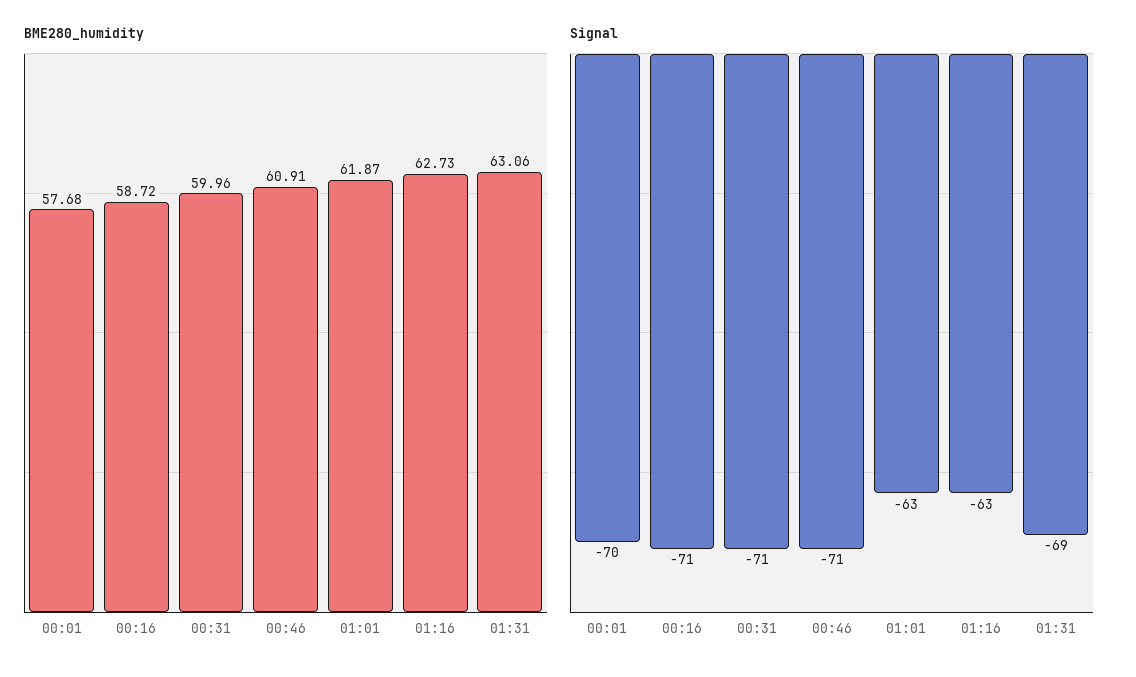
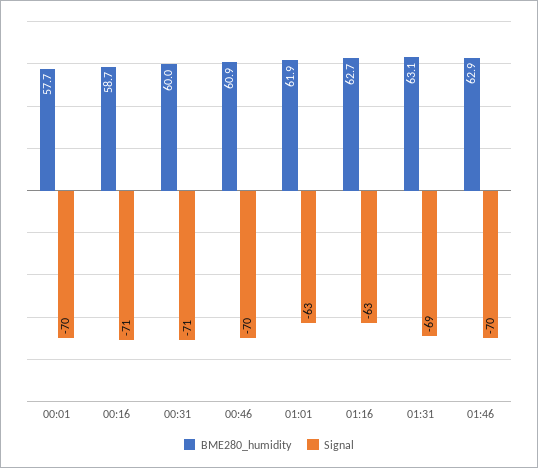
Signal, 00:46: -71 -> -70
BME280_humidity, 01:46: none -> 62.9
Signal, 01:46: none -> -70

